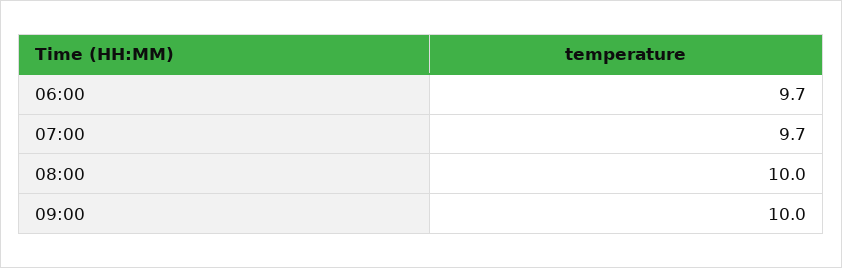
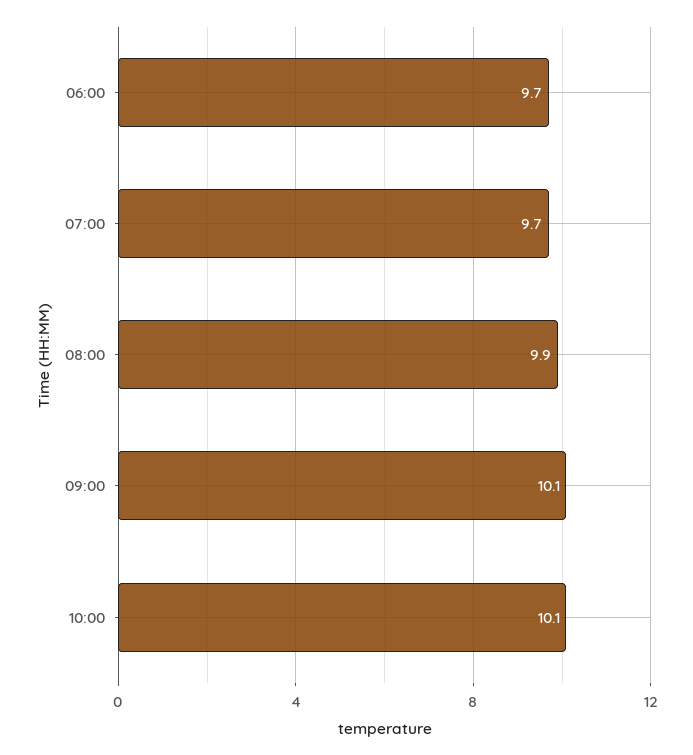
08:00: 10 -> 9.9
09:00: 10 -> 10.1
10:00: none -> 10.1

